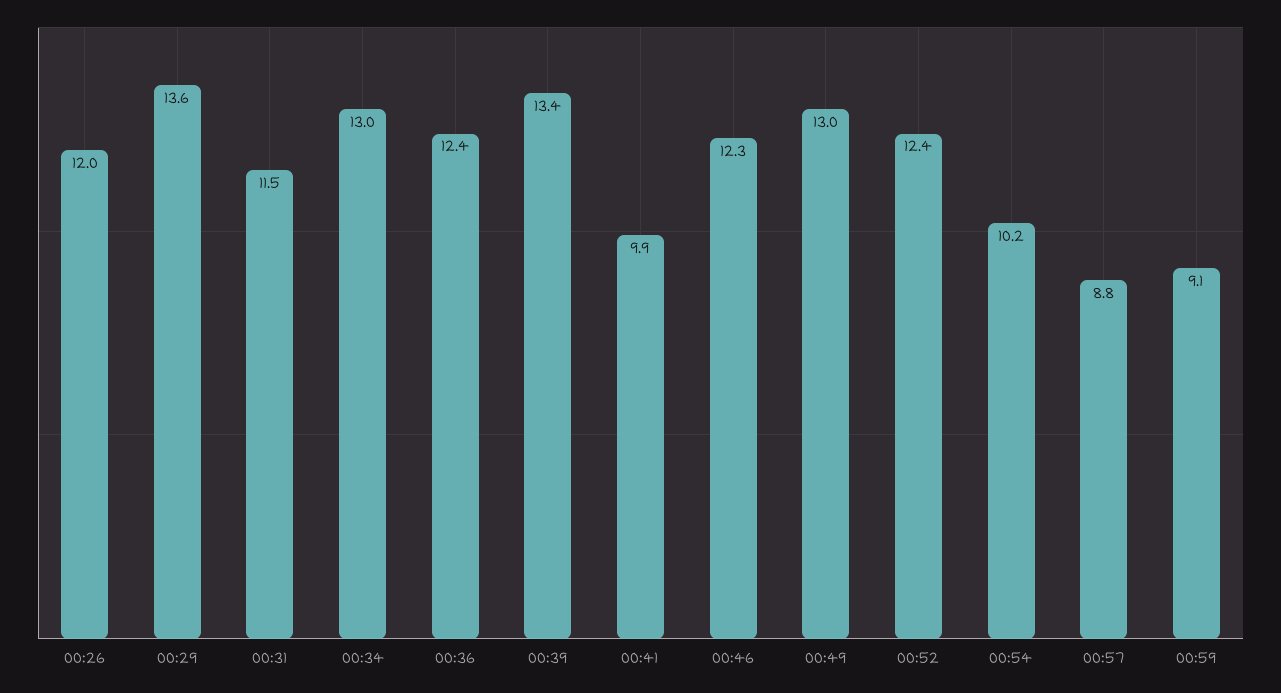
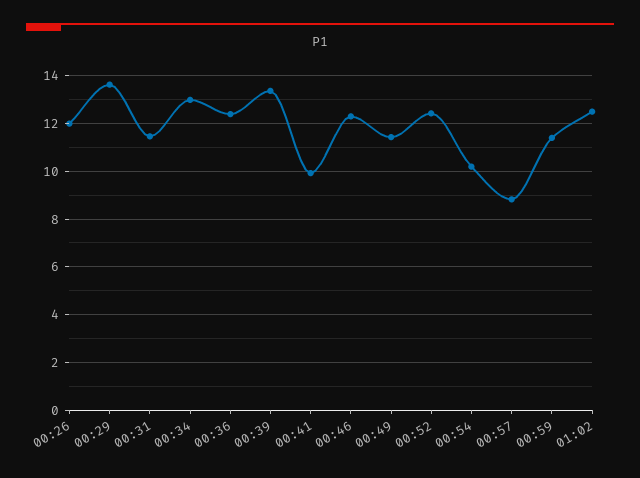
00:49: 13 -> 11.5
00:59: 9.1 -> 11.5
01:02: none -> 12.5

